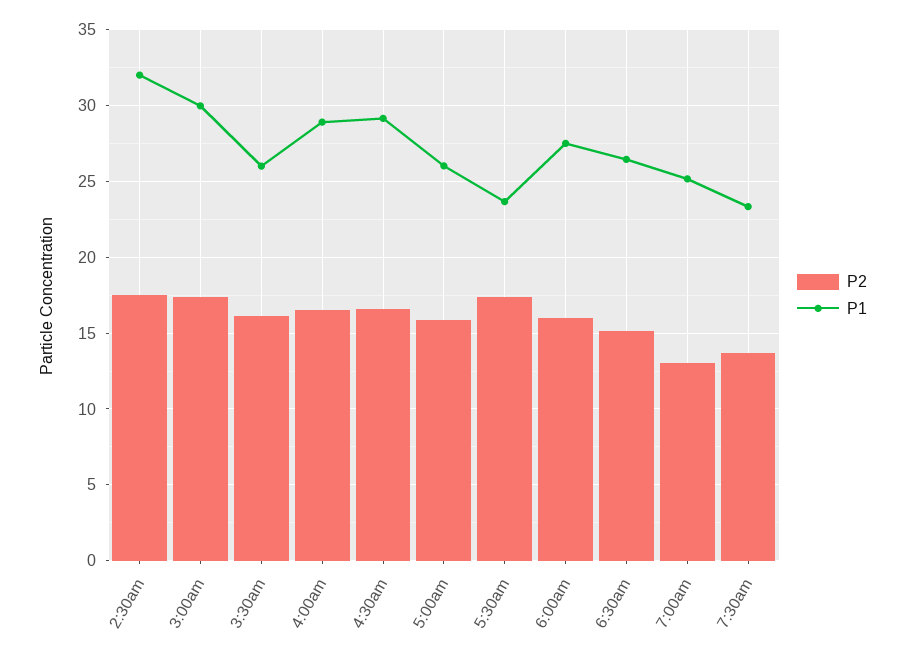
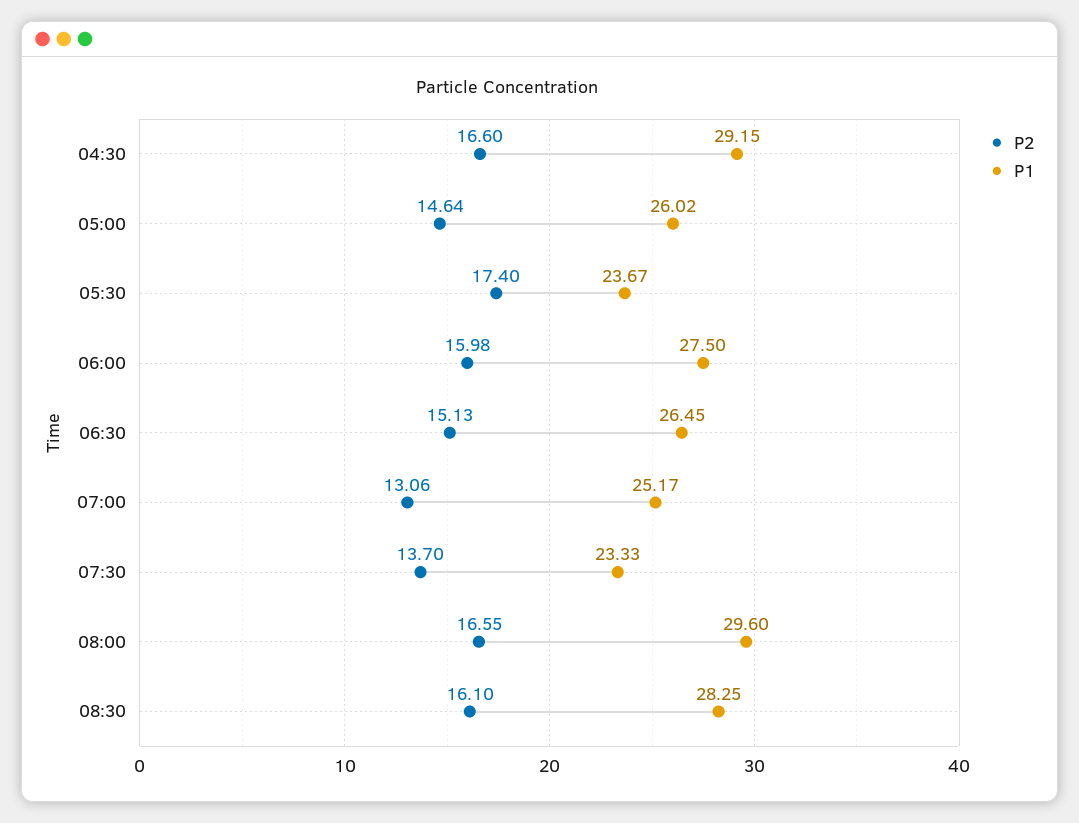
P2, 2:30am: 17.5 -> none
P1, 2:30am: 32 -> none
P2, 3:00am: 17.5 -> none
P1, 3:00am: 30 -> none
P2, 3:30am: 16 -> none
P1, 3:30am: 26 -> none
P2, 4:00am: 16.5 -> none
P1, 4:00am: 29 -> none
P2, 5:00am: 16 -> 14.64
P2, 08:00: none -> 16.55
P1, 08:00: none -> 29.6
P2, 08:30: none -> 16.1
P1, 08:30: none -> 28.25

